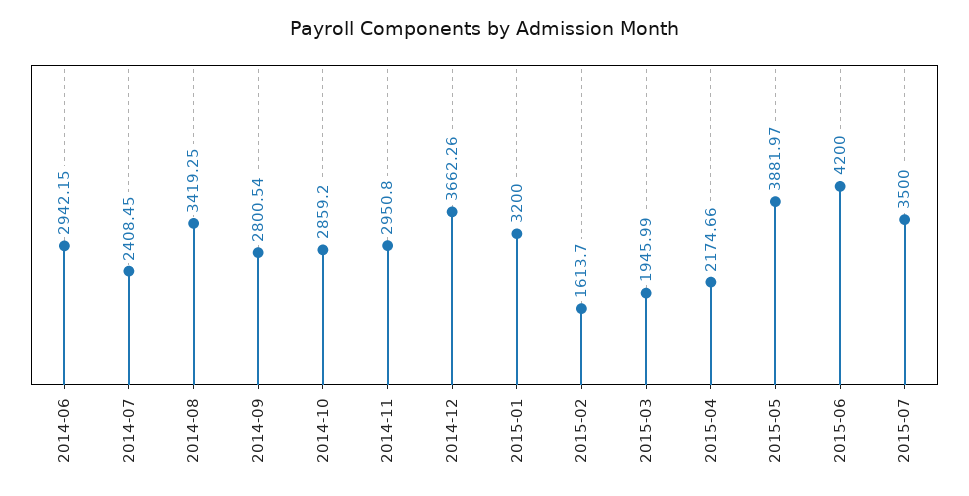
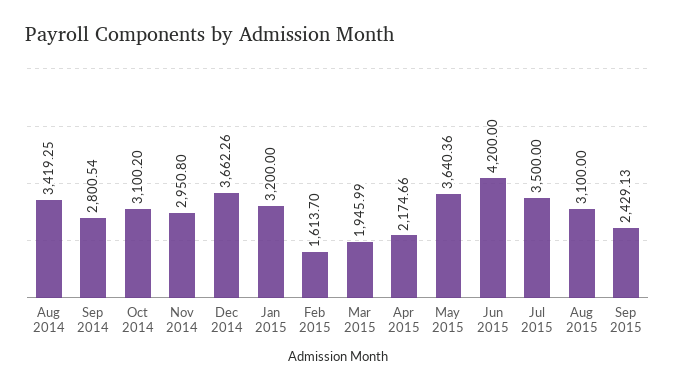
2014-06: 2942.15 -> none
2014-07: 2408.45 -> none
2014-10: 2859.2 -> 3100.2
2015-05: 3881.97 -> 3640.36
Aug 2015: none -> 3100
Sep 2015: none -> 2429.13

